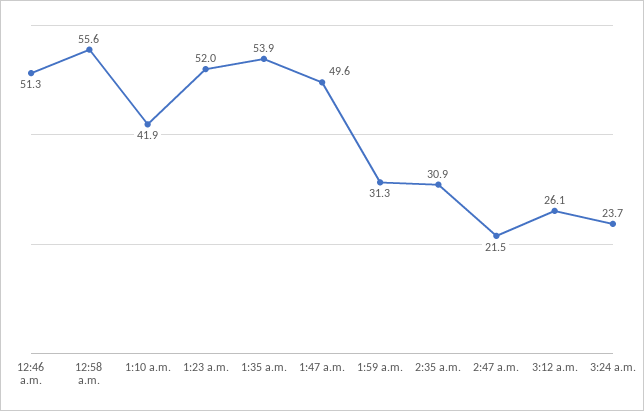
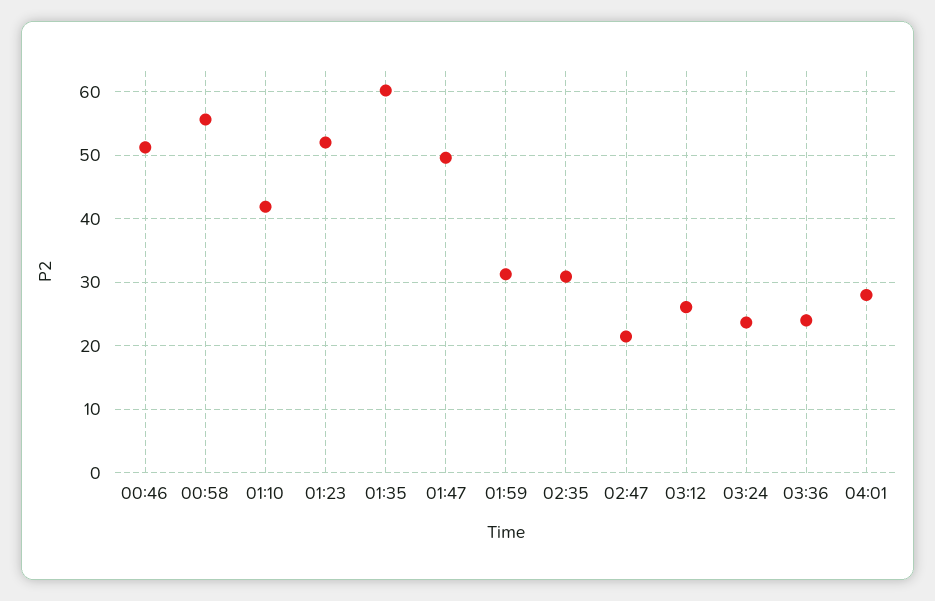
1:35 a.m.: 53.9 -> 60
03:36: none -> 24
04:01: none -> 28

